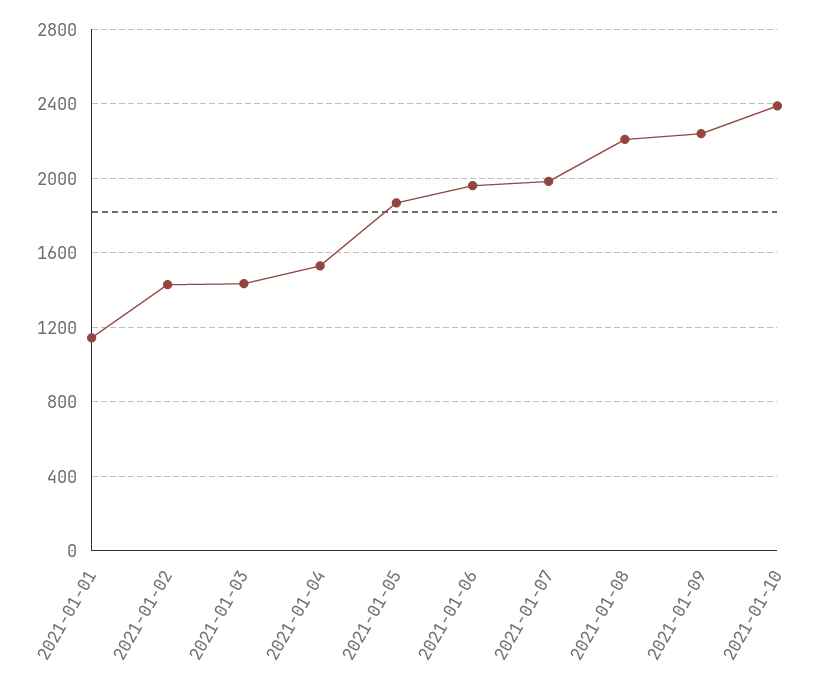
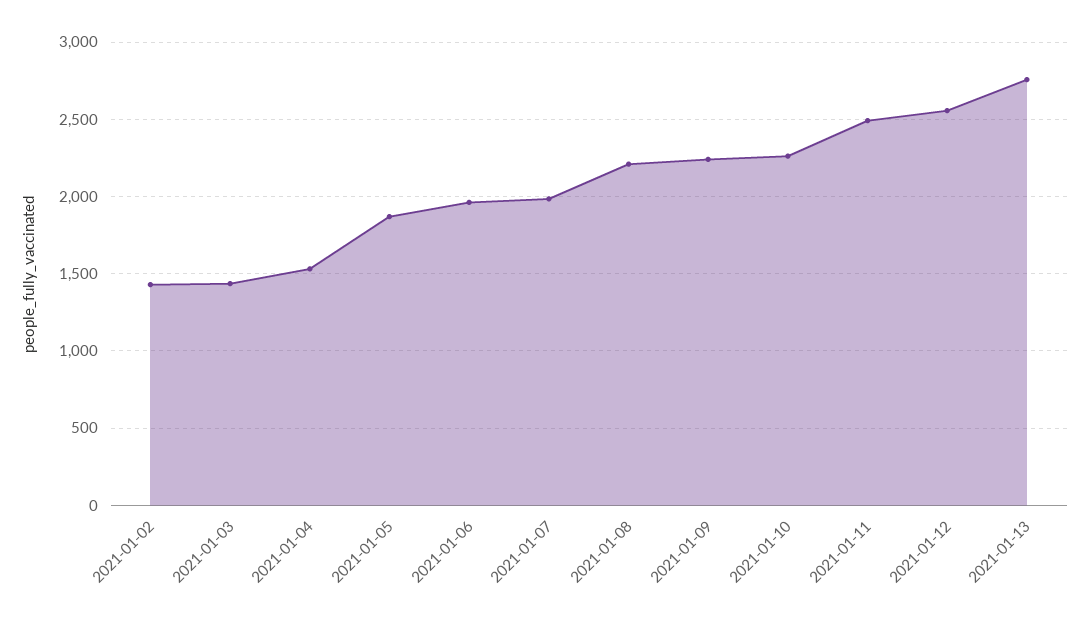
2021-01-01: 1150 -> none
2021-01-10: 2400 -> 2250
2021-01-11: none -> 2500
2021-01-12: none -> 2550
2021-01-13: none -> 2750

